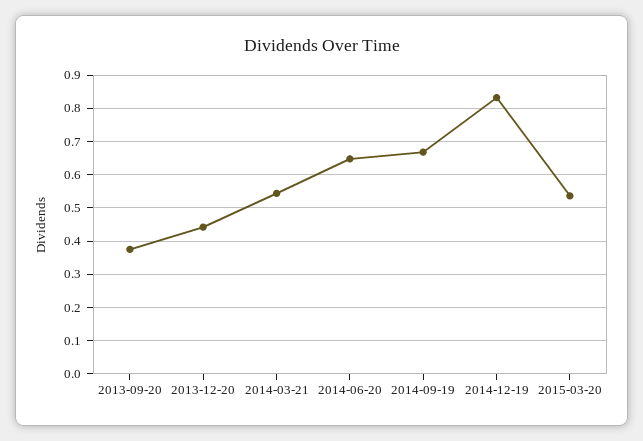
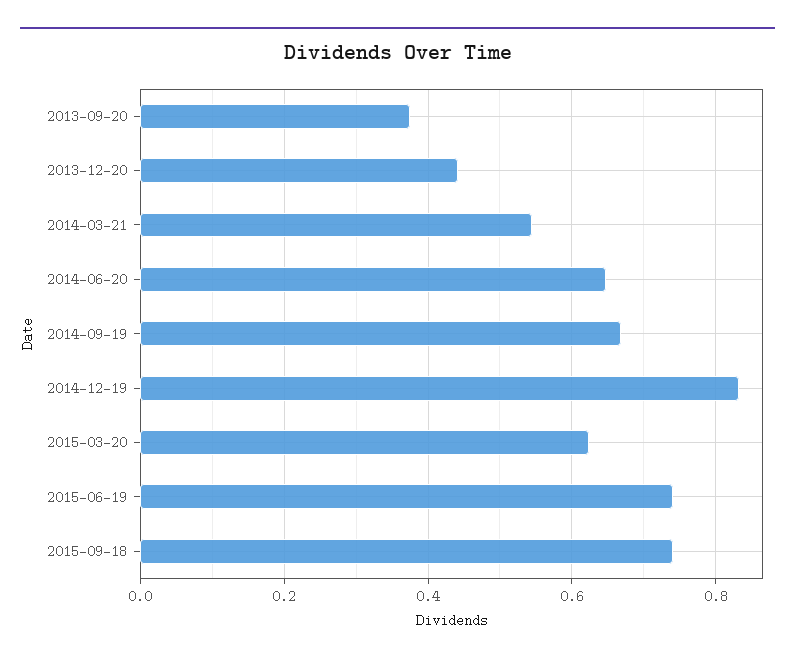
2015-03-20: 0.54 -> 0.62
2015-06-19: none -> 0.74
2015-09-18: none -> 0.74

